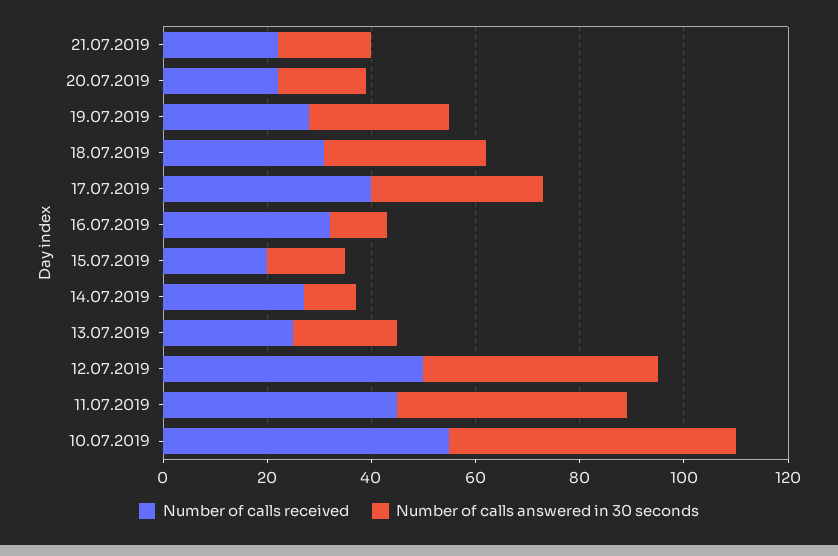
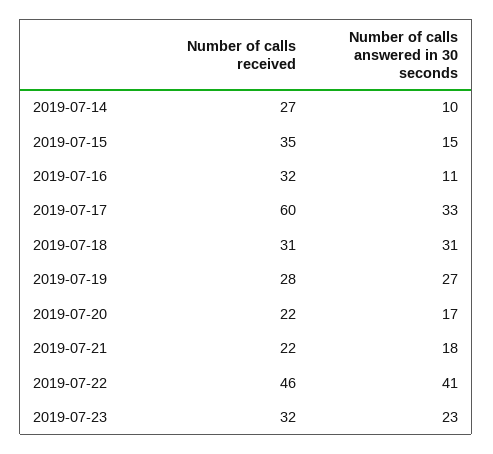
Number of calls received, 17.07.2019: 40 -> 60
Number of calls received, 15.07.2019: 20 -> 35
Number of calls received, 13.07.2019: 25 -> none
Number of calls answered in 30 seconds, 13.07.2019: 20 -> none
Number of calls received, 12.07.2019: 50 -> none
Number of calls answered in 30 seconds, 12.07.2019: 45 -> none
Number of calls received, 11.07.2019: 45 -> none
Number of calls answered in 30 seconds, 11.07.2019: 45 -> none
Number of calls received, 10.07.2019: 55 -> none
Number of calls answered in 30 seconds, 10.07.2019: 55 -> none
Number of calls received, 2019-07-22: none -> 46
Number of calls answered in 30 seconds, 2019-07-22: none -> 41
Number of calls received, 2019-07-23: none -> 32
Number of calls answered in 30 seconds, 2019-07-23: none -> 23

